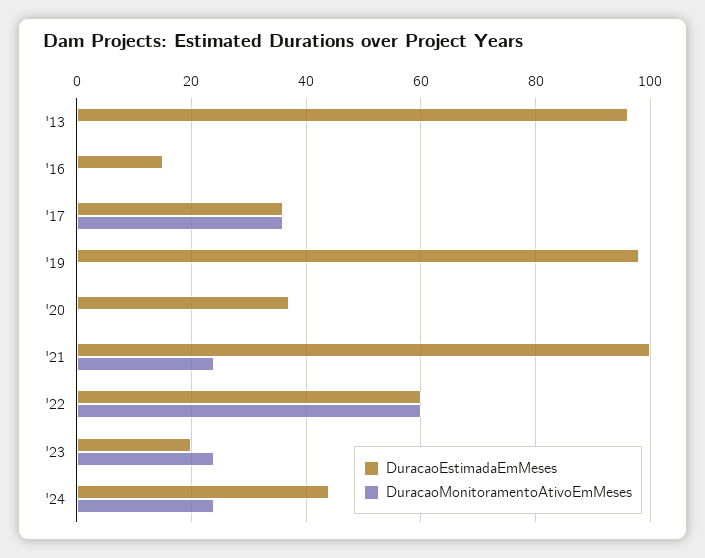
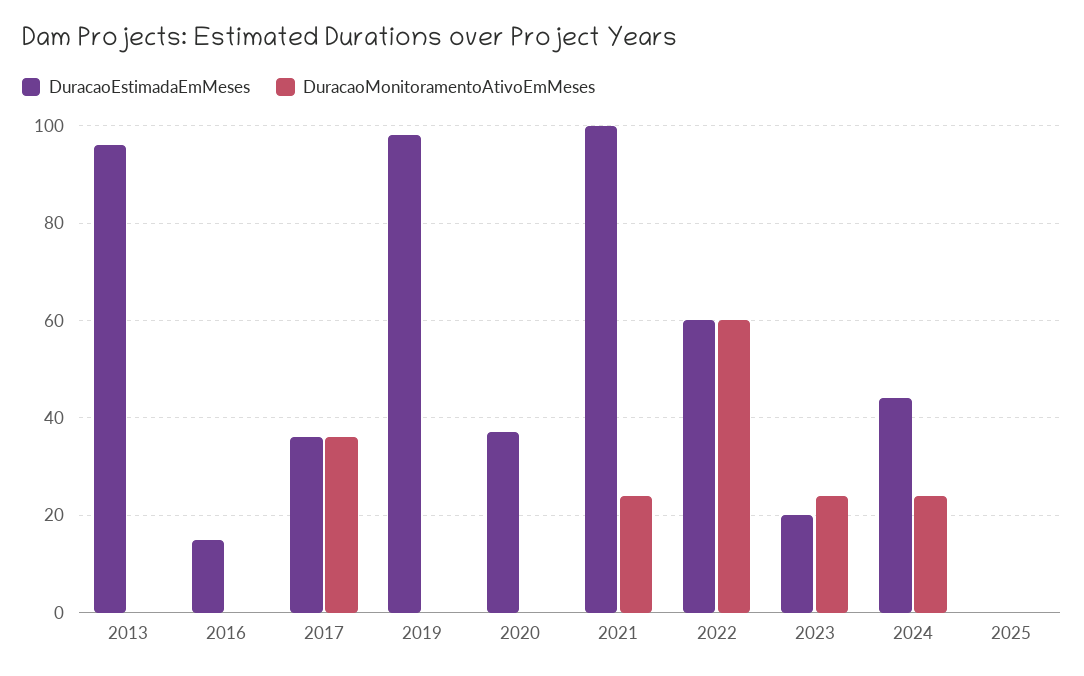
DuracaoEstimadaEmMeses, 2025: none -> 0
DuracaoMonitoramentoAtivoEmMeses, 2025: none -> 0

